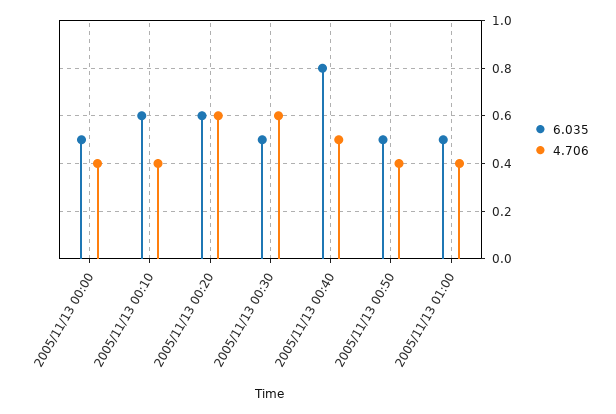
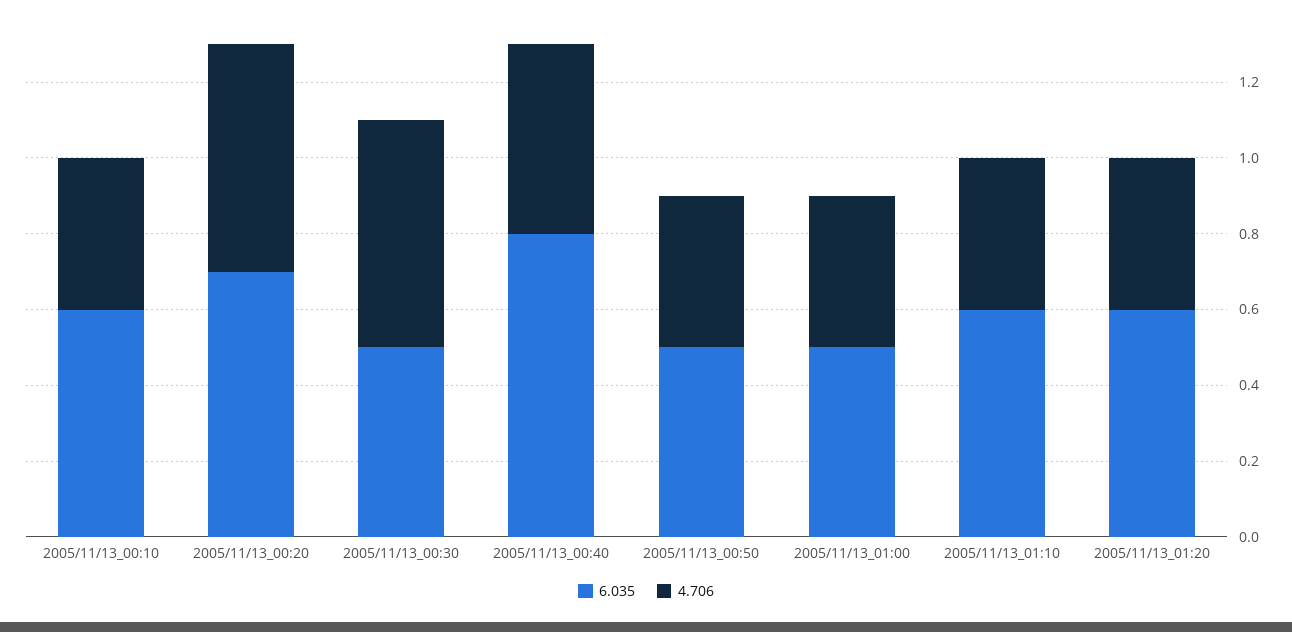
6.035, 2005/11/13 00:00: 0.5 -> none
4.706, 2005/11/13 00:00: 0.4 -> none
6.035, 2005/11/13 00:20: 0.6 -> 0.7
6.035, 2005/11/13_01:10: none -> 0.6
4.706, 2005/11/13_01:10: none -> 0.4
6.035, 2005/11/13_01:20: none -> 0.6
4.706, 2005/11/13_01:20: none -> 0.4

